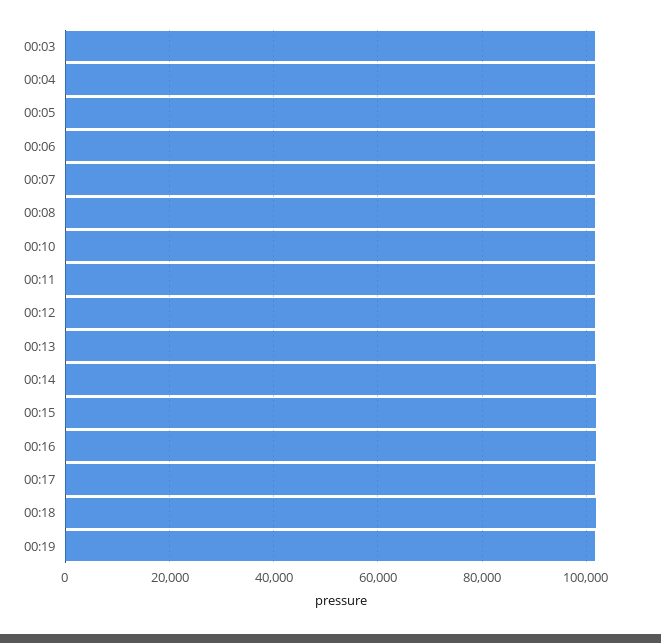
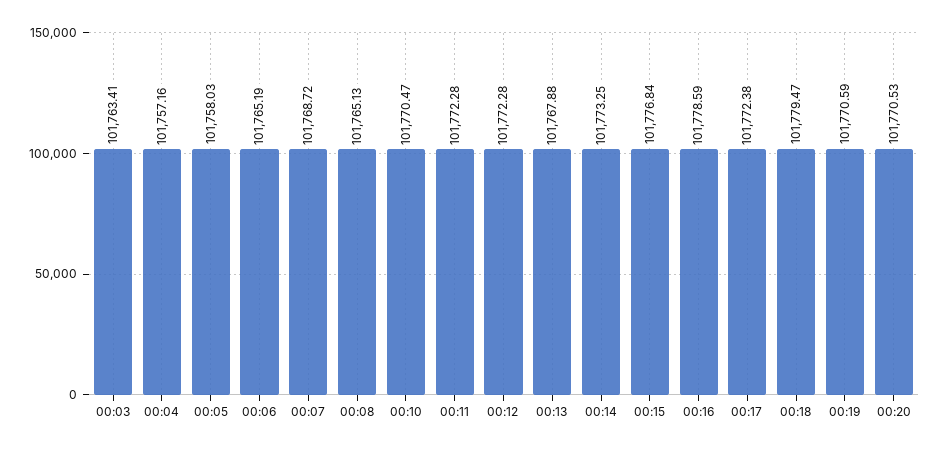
00:20: none -> 101770.53

